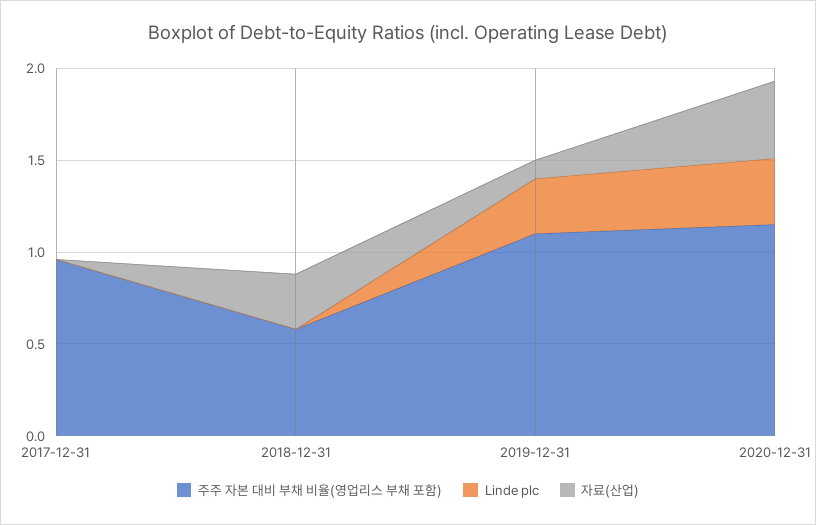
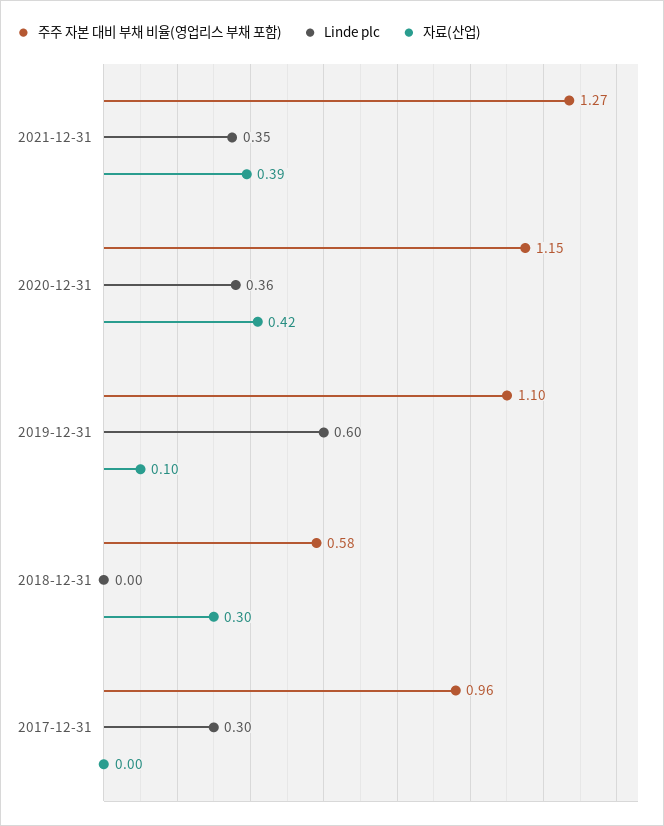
Linde plc, 2017-12-31: 0 -> 0.3
Linde plc, 2019-12-31: 0.3 -> 0.6
주주 자본 대비 부채 비율(영업리스 부채 포함), 2021-12-31: none -> 1.27
Linde plc, 2021-12-31: none -> 0.35
자료(산업), 2021-12-31: none -> 0.39

